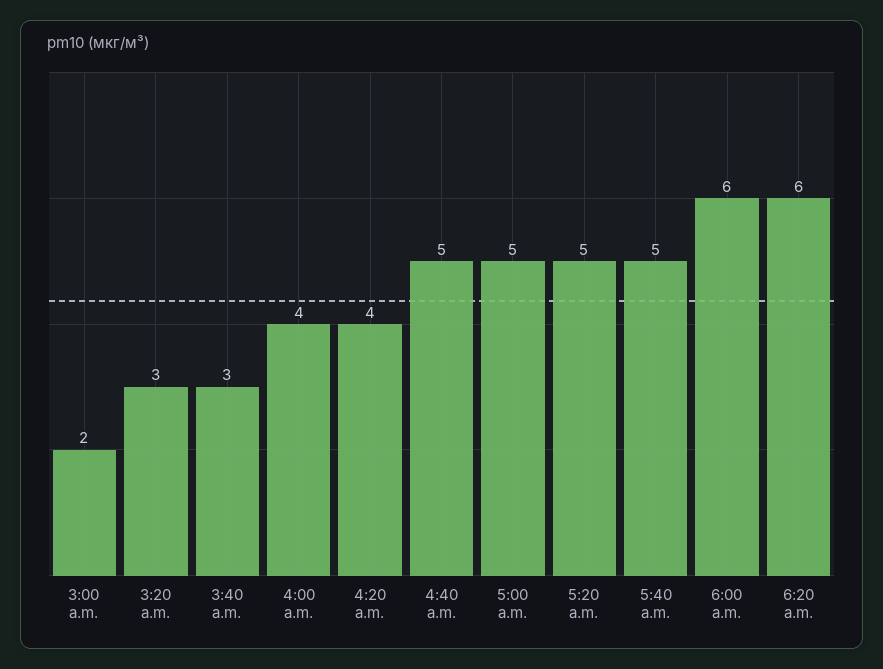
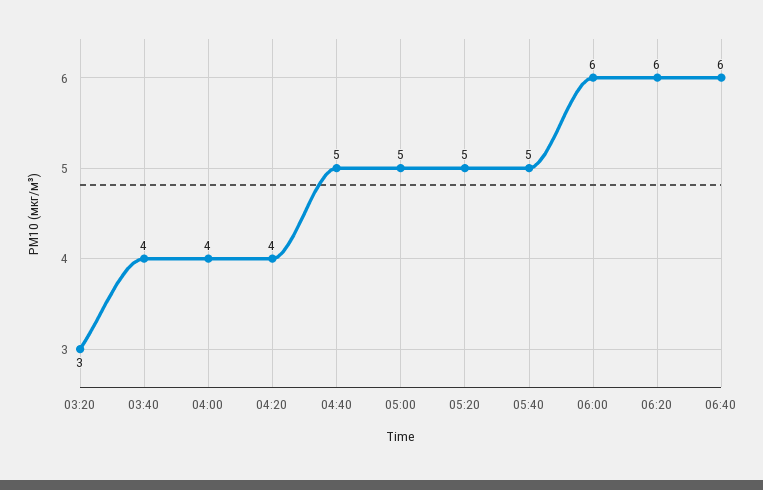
3:00 a.m.: 2 -> none
3:40 a.m.: 3 -> 4
06:40: none -> 6

